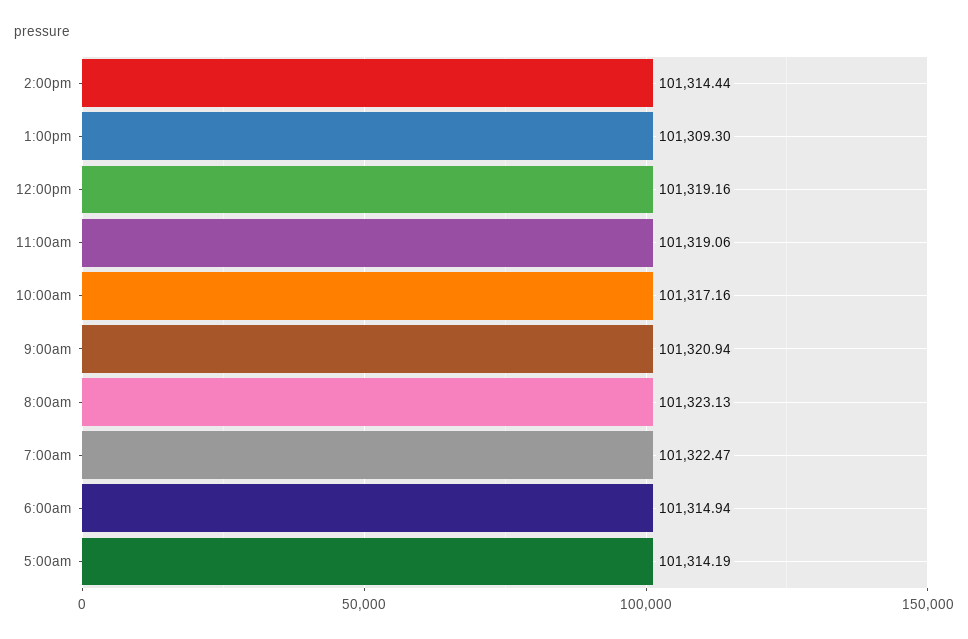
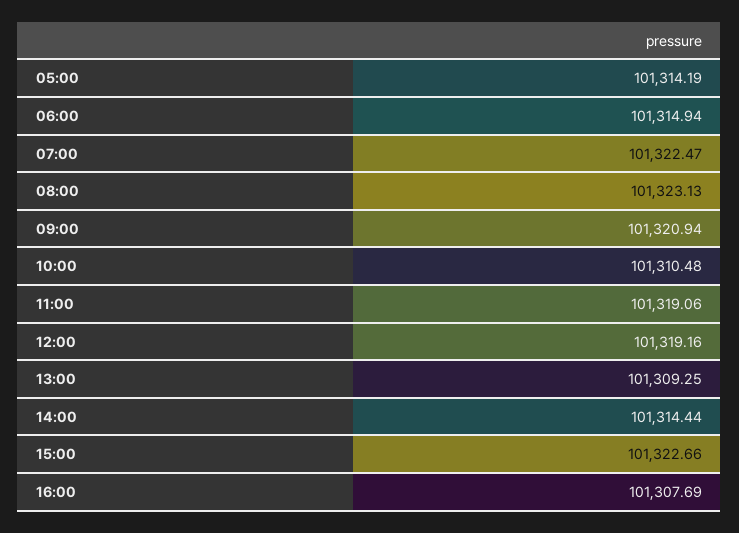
1:00pm: 101309.3 -> 101309.25
10:00am: 101317.16 -> 101310.48
15:00: none -> 101322.66
16:00: none -> 101307.69

